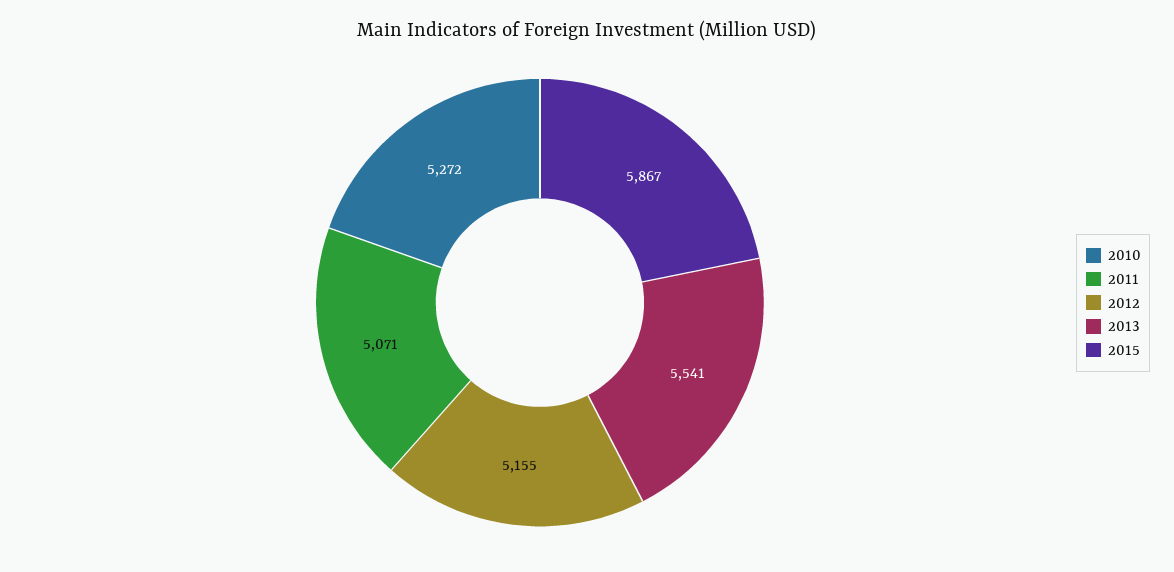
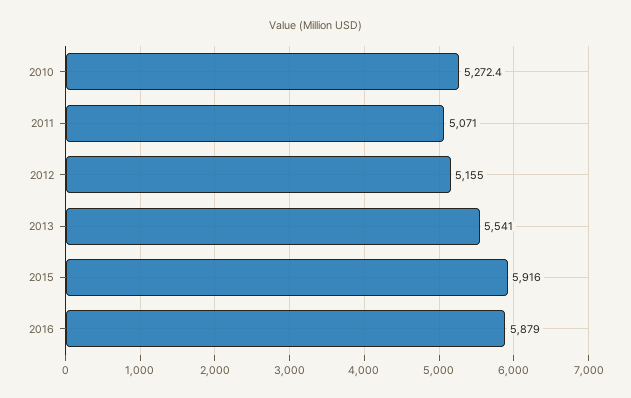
2015: 5867 -> 5916
2016: none -> 5879

